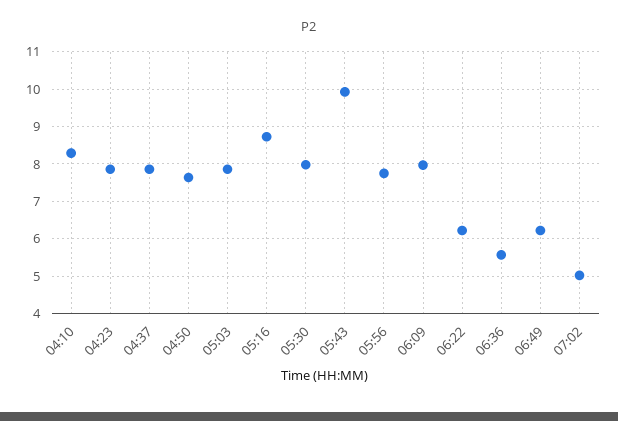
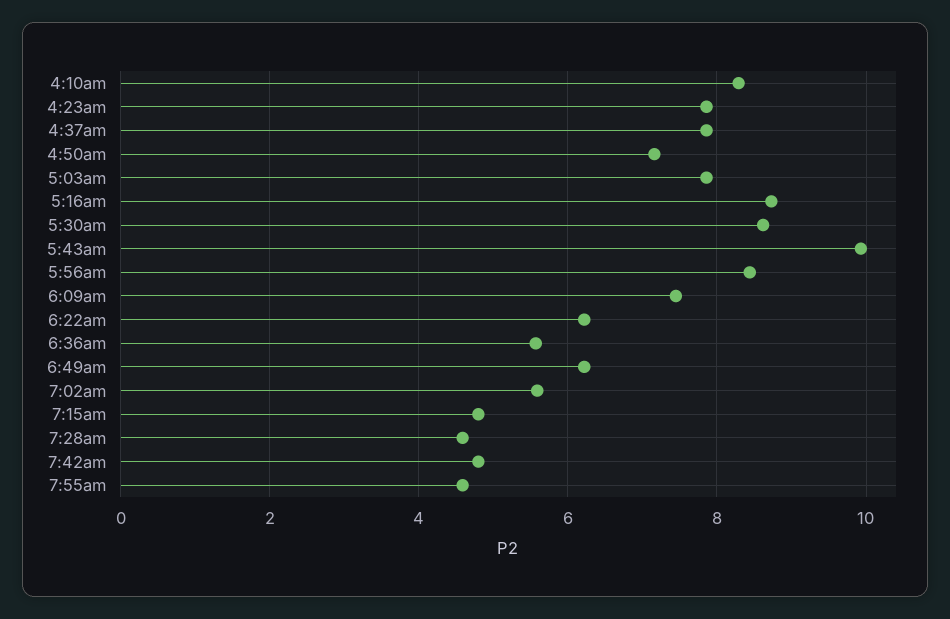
04:50: 7.6 -> 7.2
05:30: 8 -> 8.6
05:56: 7.8 -> 8.4
06:09: 8 -> 7.4
07:02: 5 -> 5.6
7:15am: none -> 4.8
7:28am: none -> 4.6
7:42am: none -> 4.8
7:55am: none -> 4.6

